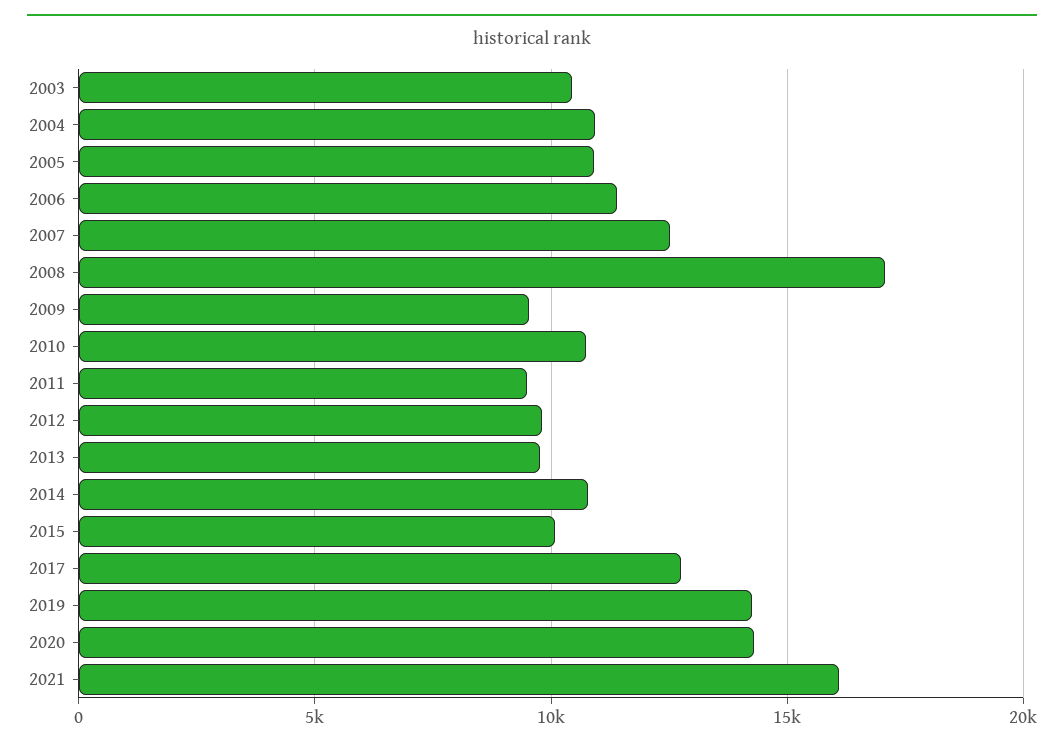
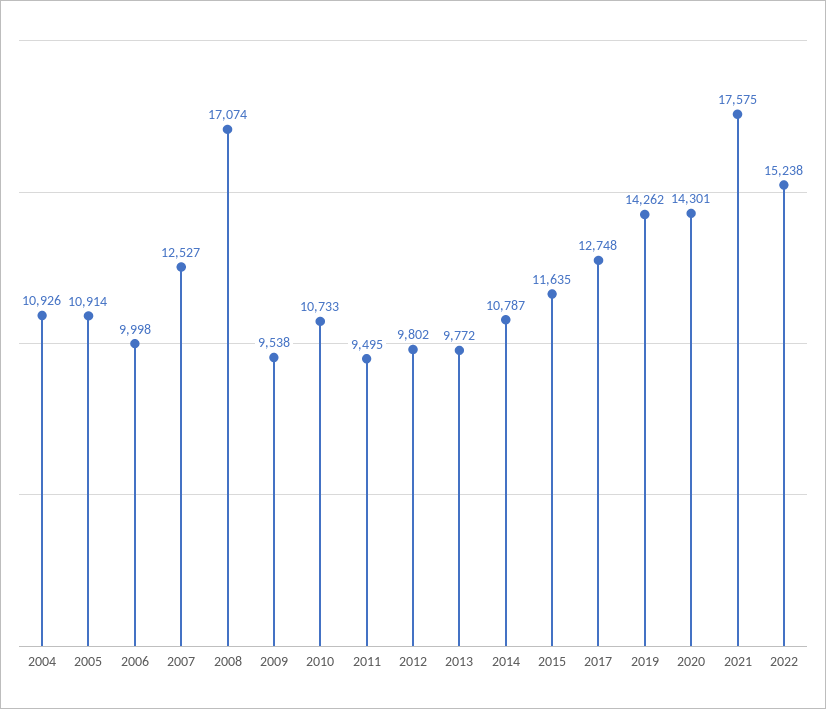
2003: 10500 -> none
2006: 11500 -> 9998
2015: 10000 -> 11635
2021: 16000 -> 17575
2022: none -> 15238

